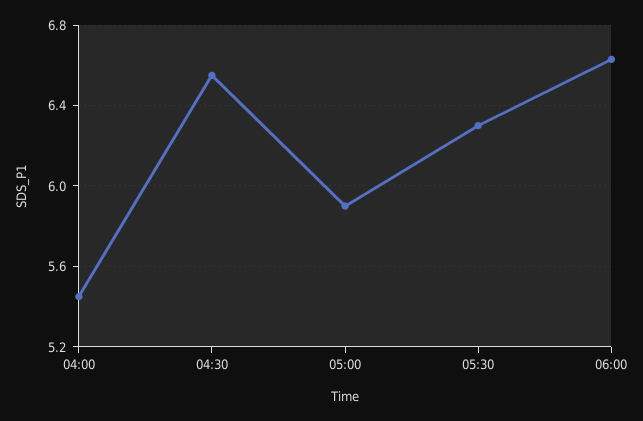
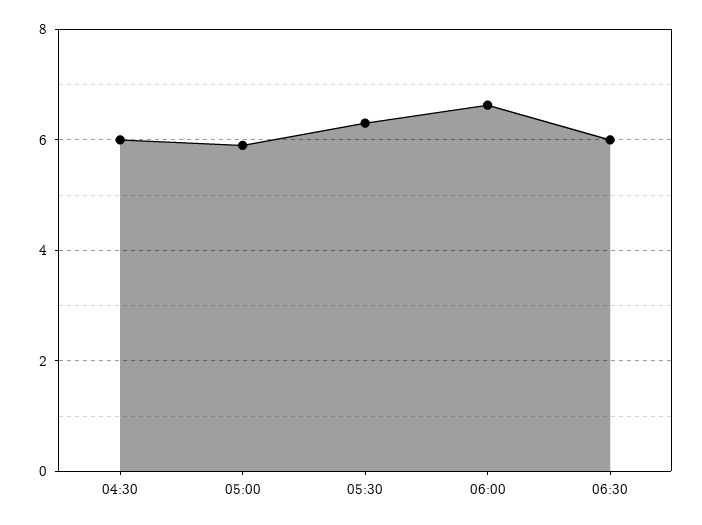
04:00: 5.45 -> none
04:30: 6.55 -> 6
06:30: none -> 6

